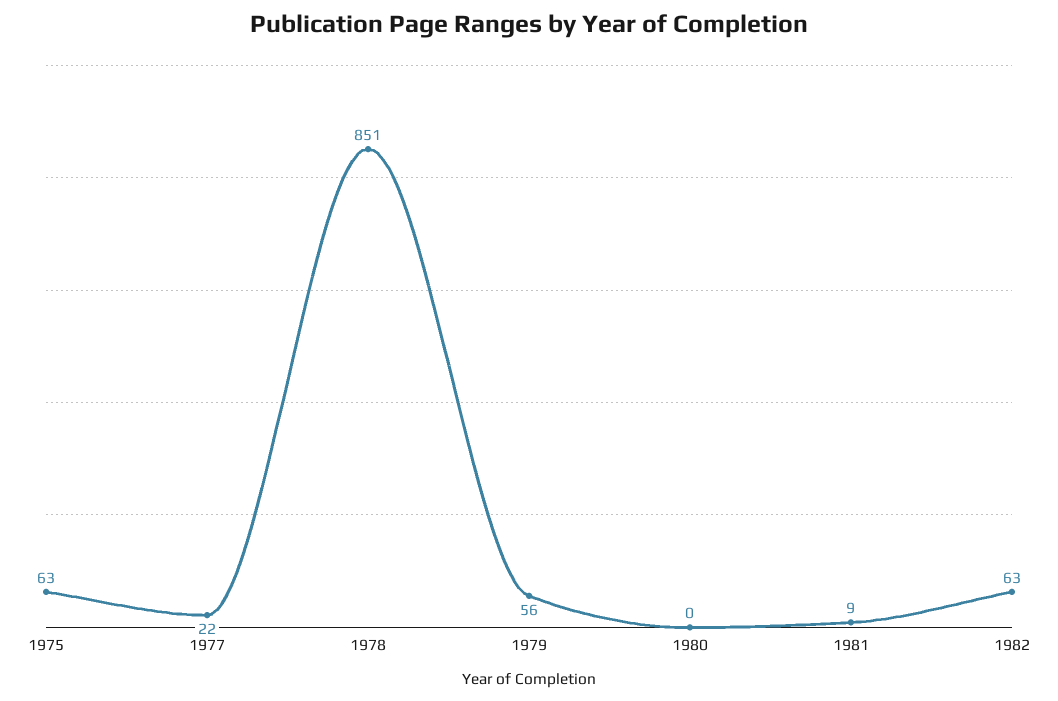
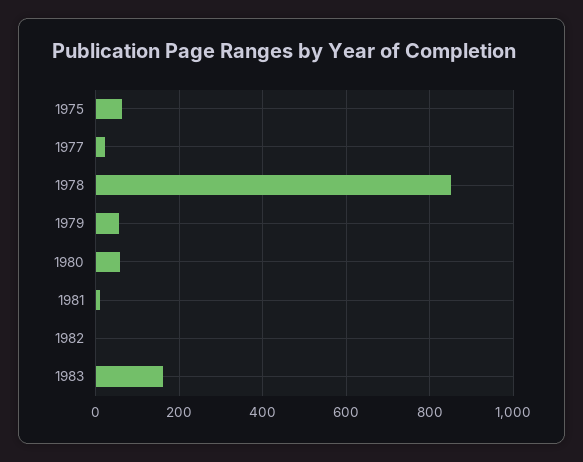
1980: 0 -> 60
1982: 63 -> 0
1983: none -> 160

